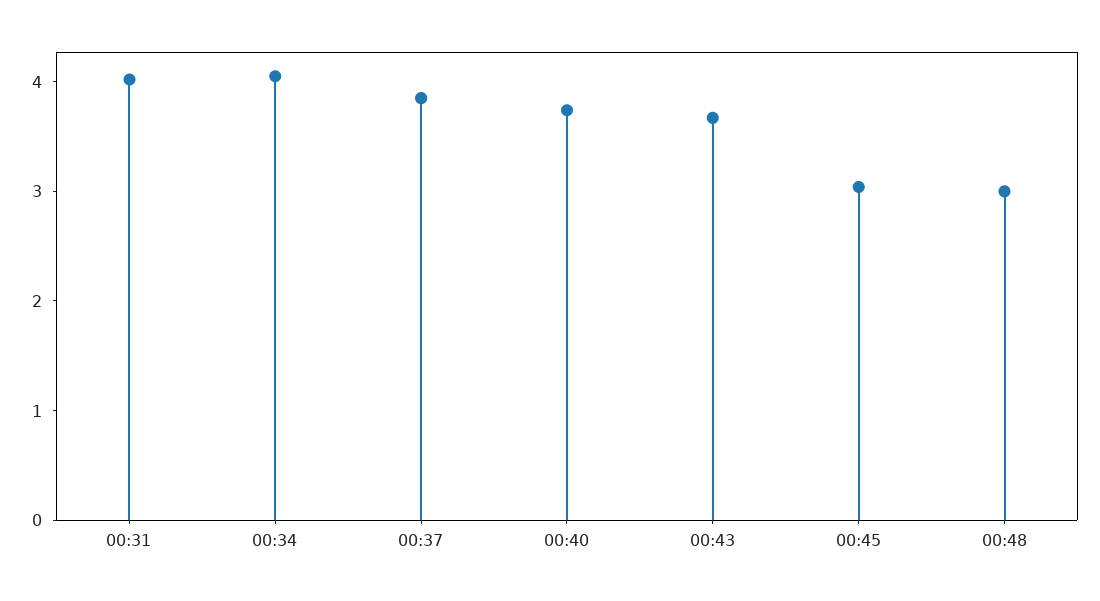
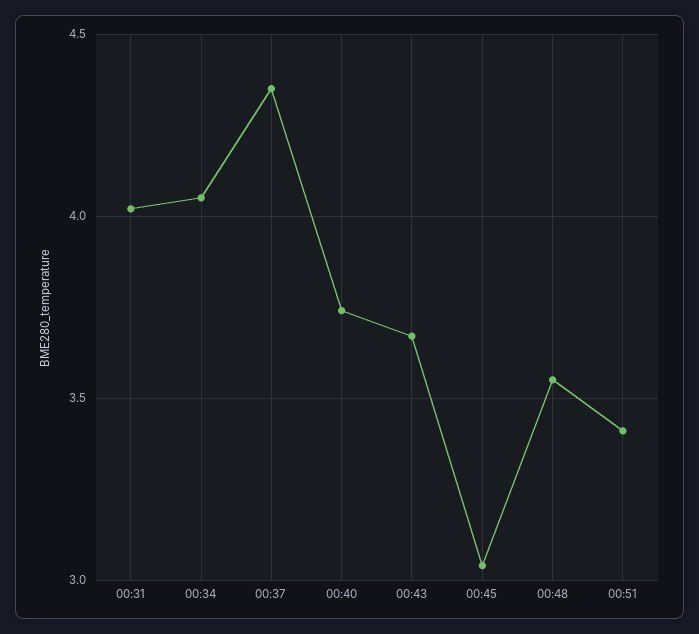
00:37: 3.8 -> 4.35
00:48: 3 -> 3.55
00:51: none -> 3.4

